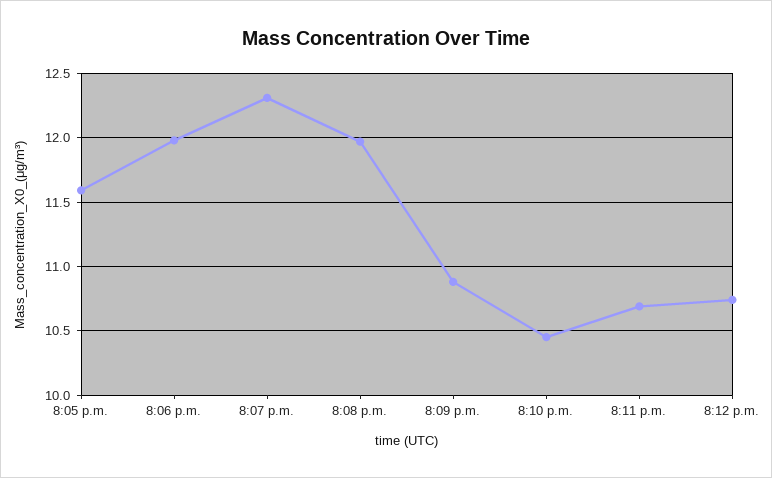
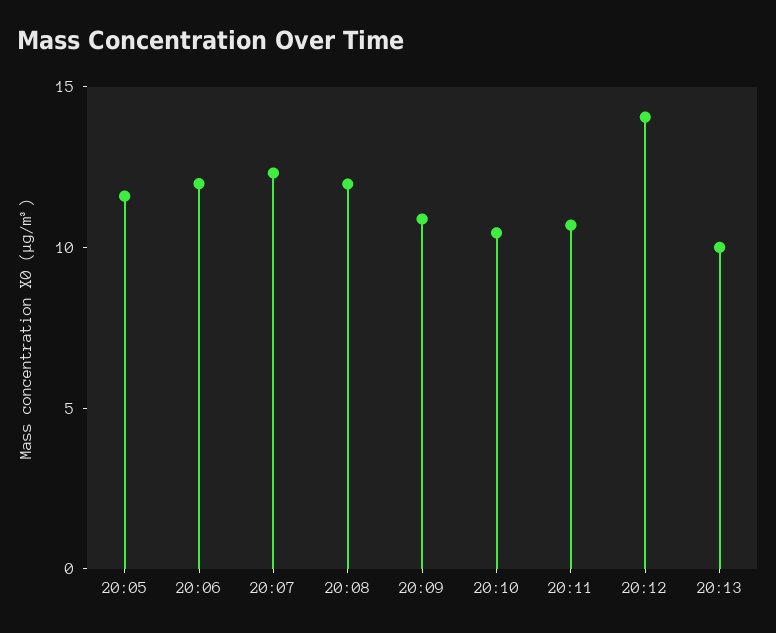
8:12 p.m.: 10.75 -> 14
20:13: none -> 10

